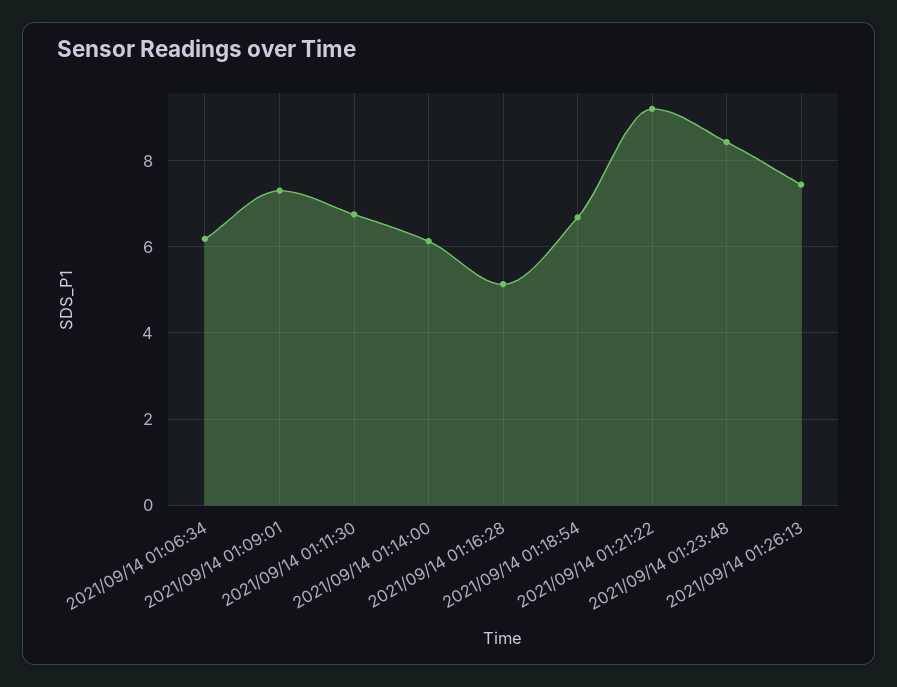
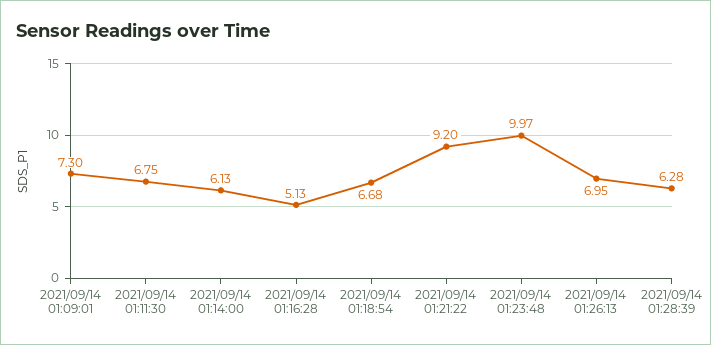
2021/09/14 01:06:34: 6.2 -> none
2021/09/14 01:23:48: 8.4 -> 9.97
2021/09/14 01:26:13: 7.4 -> 6.95
2021/09/14 01:28:39: none -> 6.28

